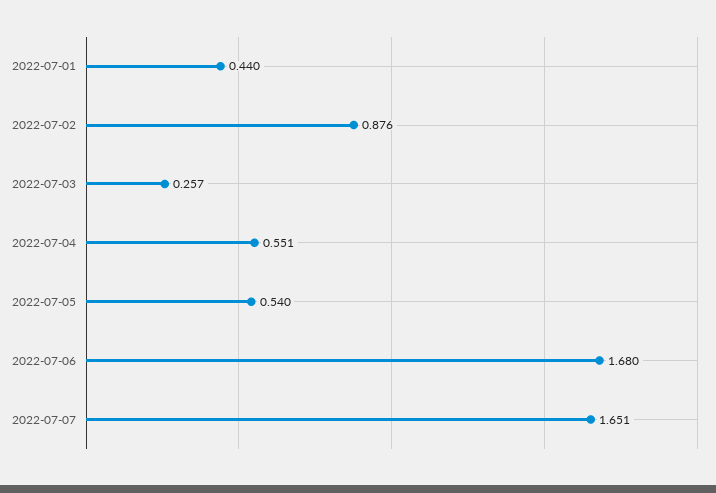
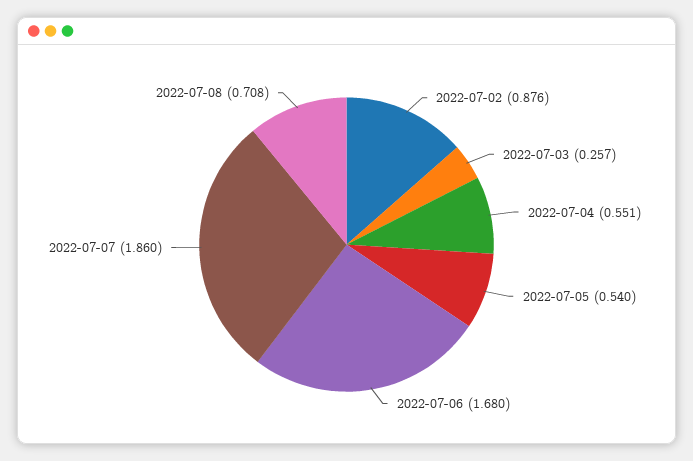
2022-07-01: 0.44 -> none
2022-07-07: 1.651 -> 1.86
2022-07-08: none -> 0.708

